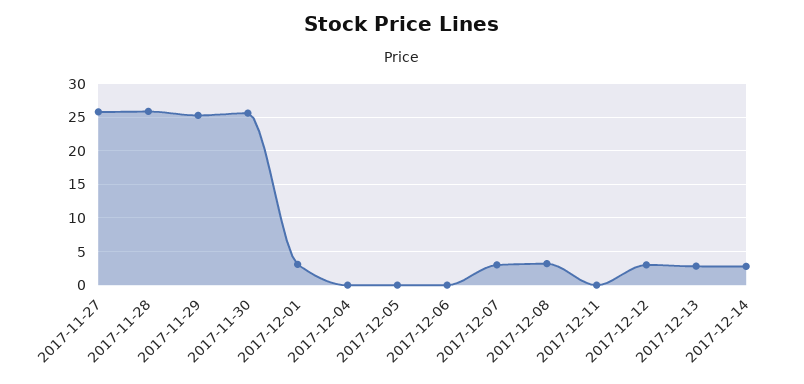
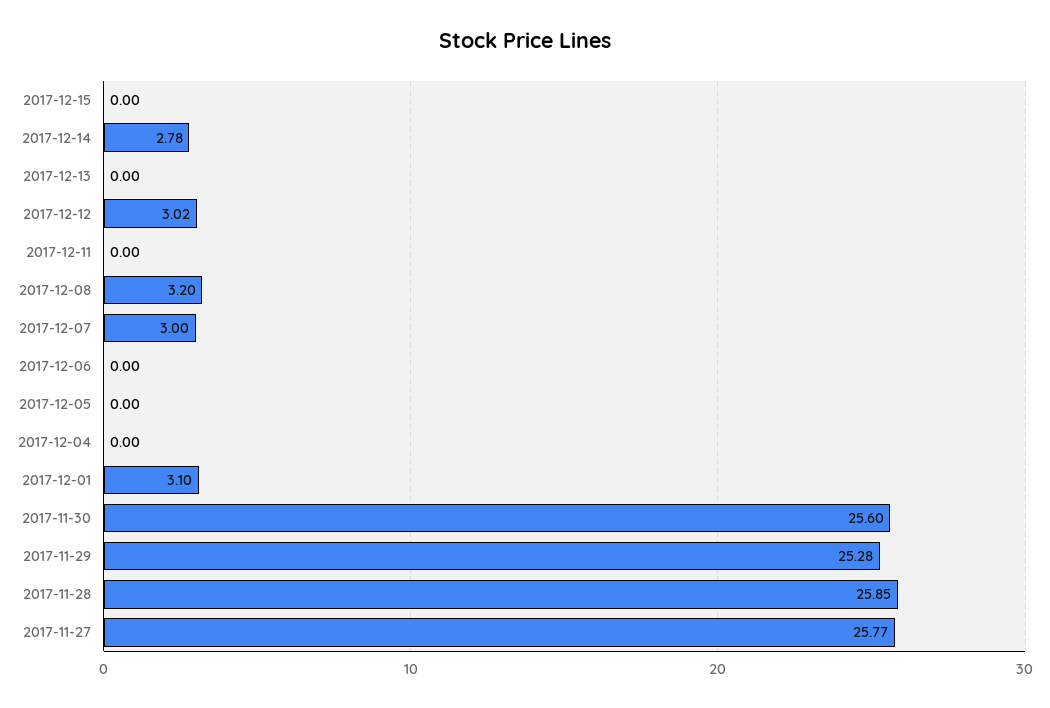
2017-12-13: 3 -> 0
2017-12-15: none -> 0

